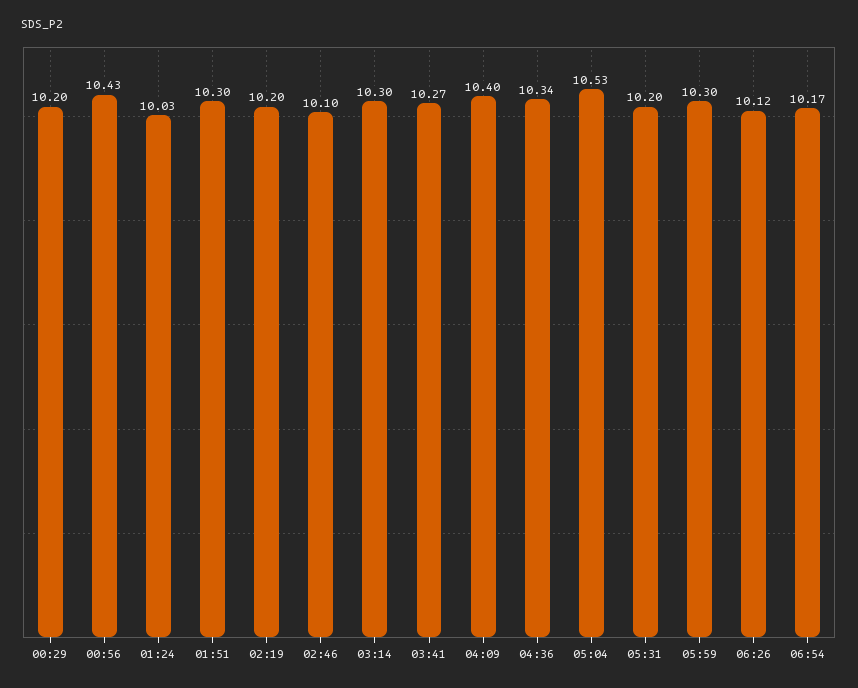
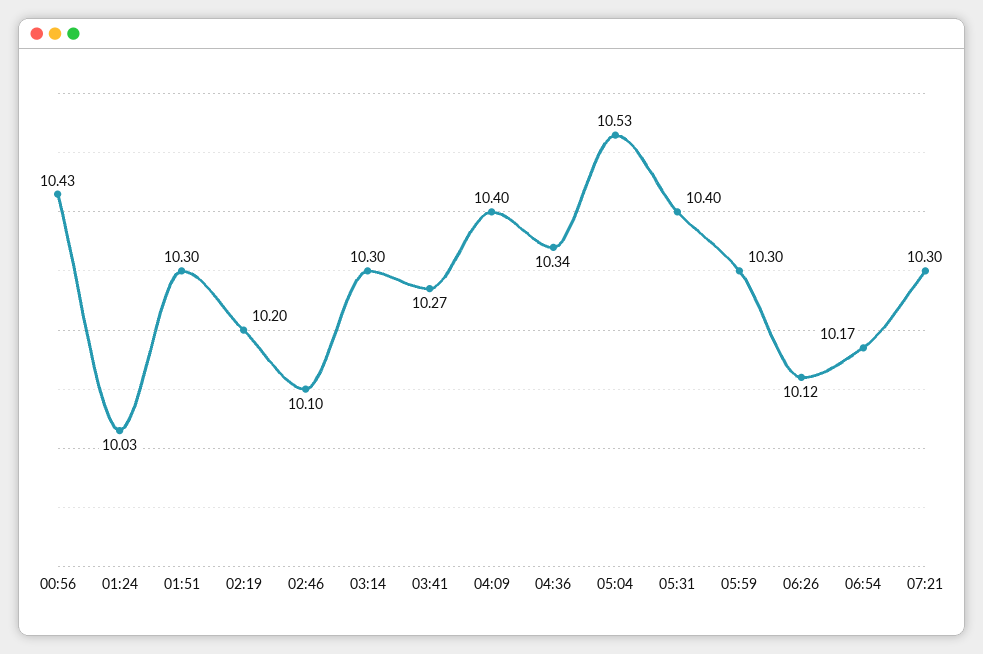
00:29: 10.2 -> none
05:31: 10.2 -> 10.4
07:21: none -> 10.3

